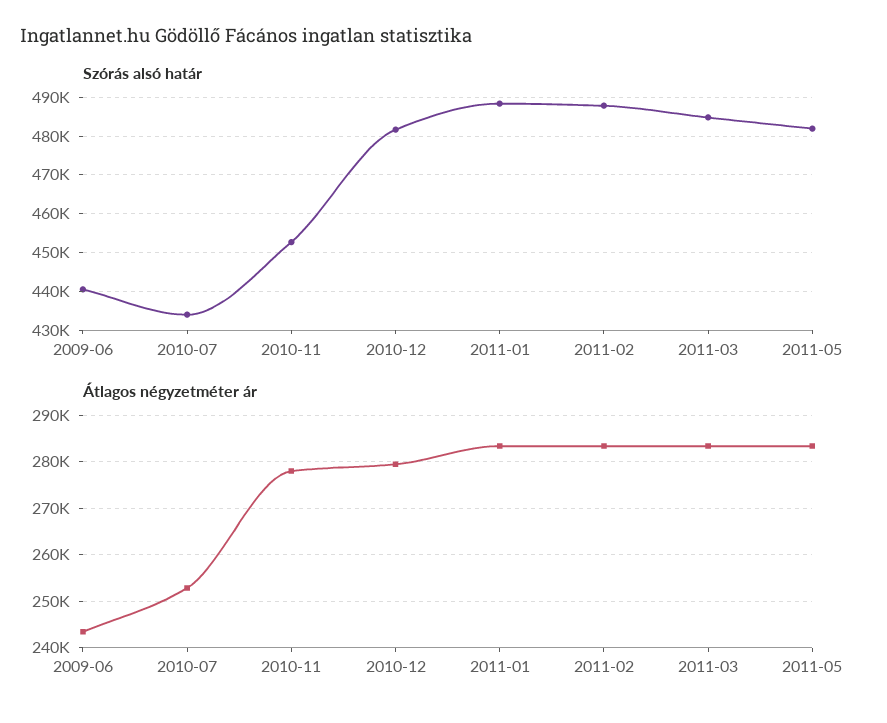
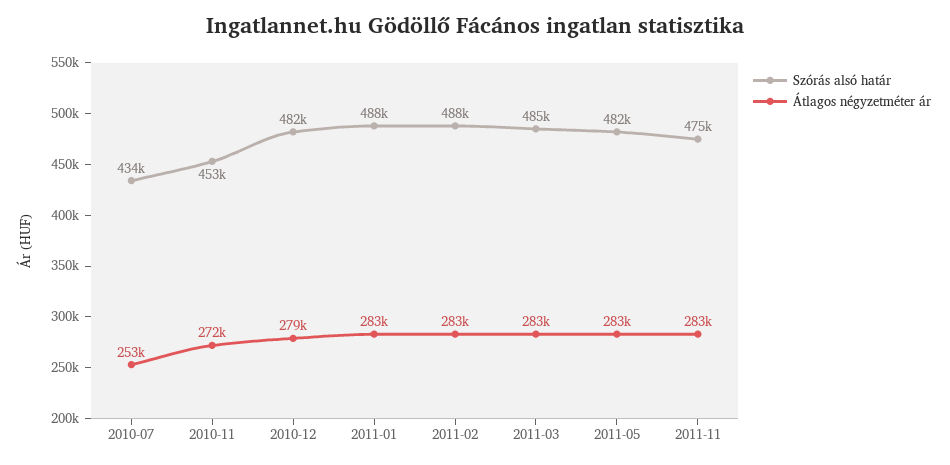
Szórás alsó határ, 2009-06: 440000 -> none
Átlagos négyzetméter ár, 2009-06: 244000 -> none
Átlagos négyzetméter ár, 2010-11: 278000 -> 272000
Szórás alsó határ, 2011-11: none -> 475000
Átlagos négyzetméter ár, 2011-11: none -> 283000

